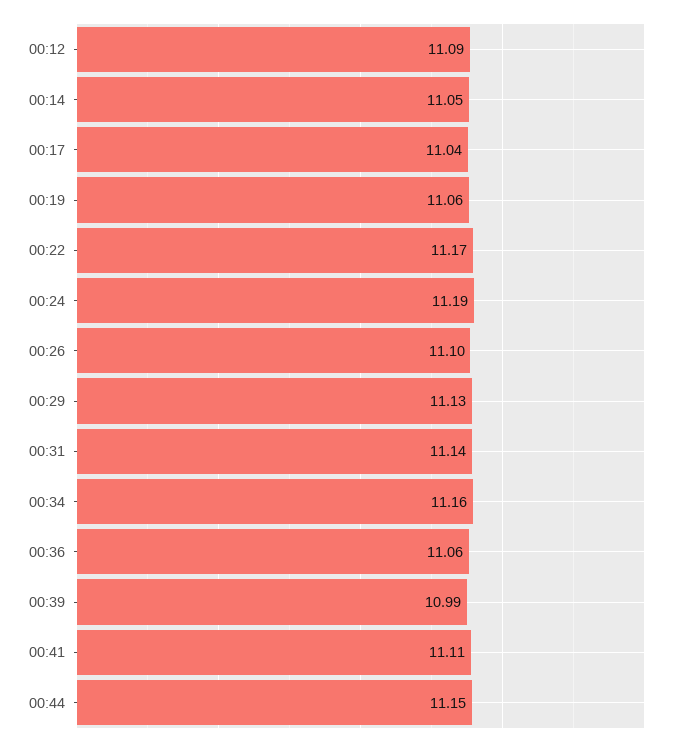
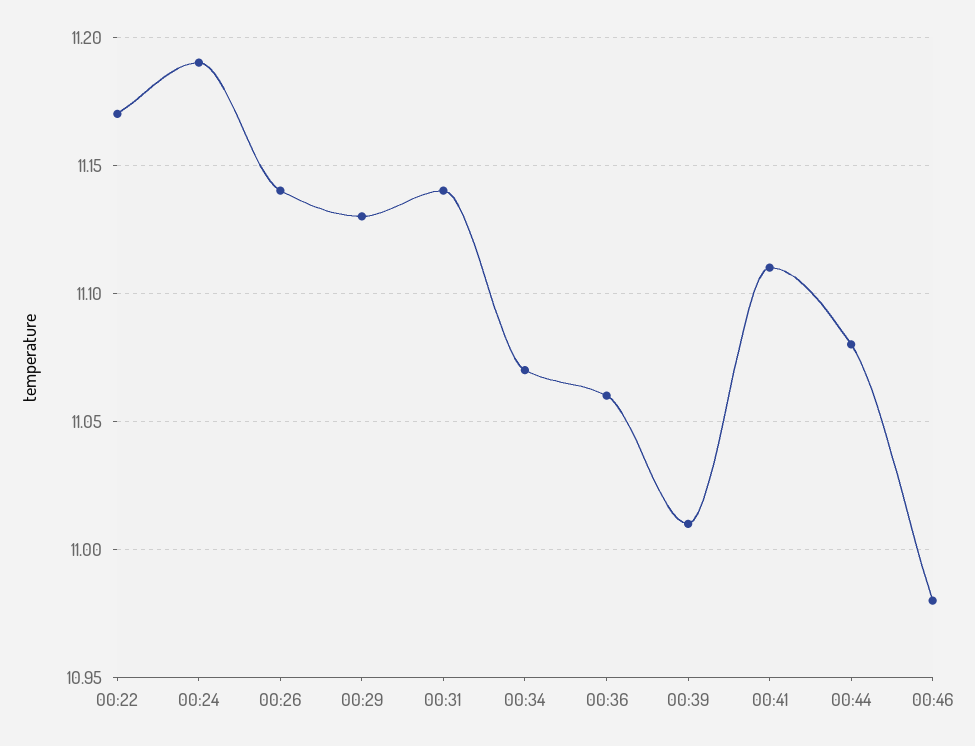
00:12: 11.09 -> none
00:14: 11.05 -> none
00:17: 11.04 -> none
00:19: 11.06 -> none
00:26: 11.1 -> 11.14
00:34: 11.16 -> 11.07
00:39: 10.99 -> 11.01
00:44: 11.15 -> 11.08
00:46: none -> 10.98

